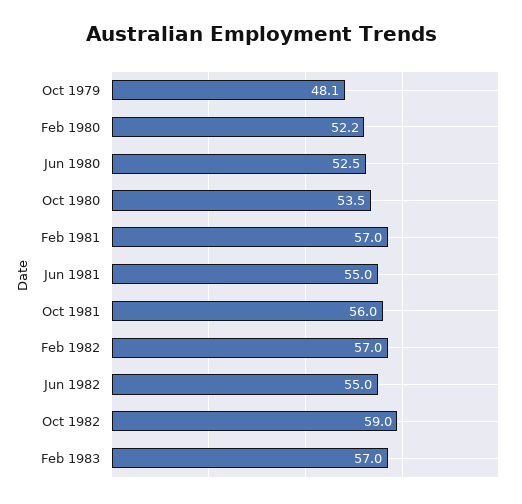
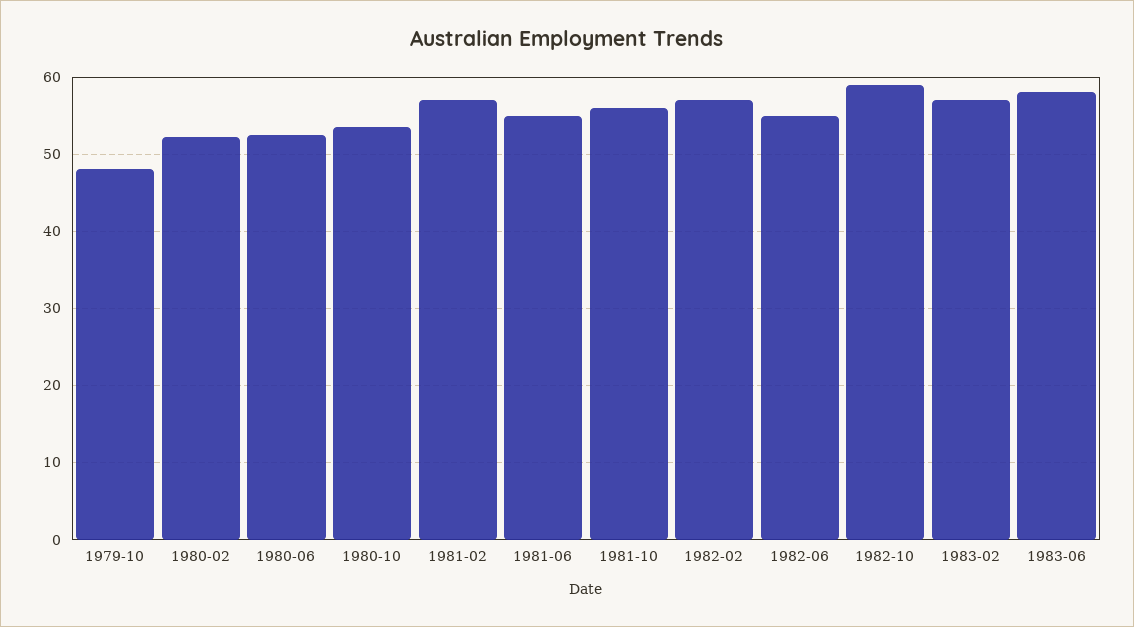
1983-06: none -> 58

